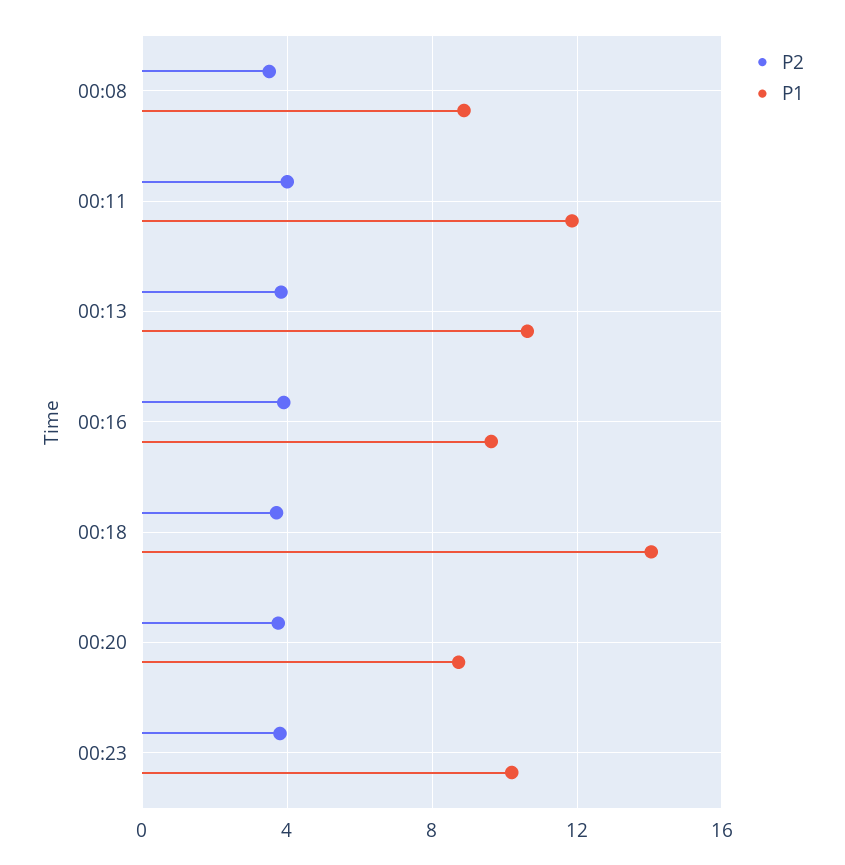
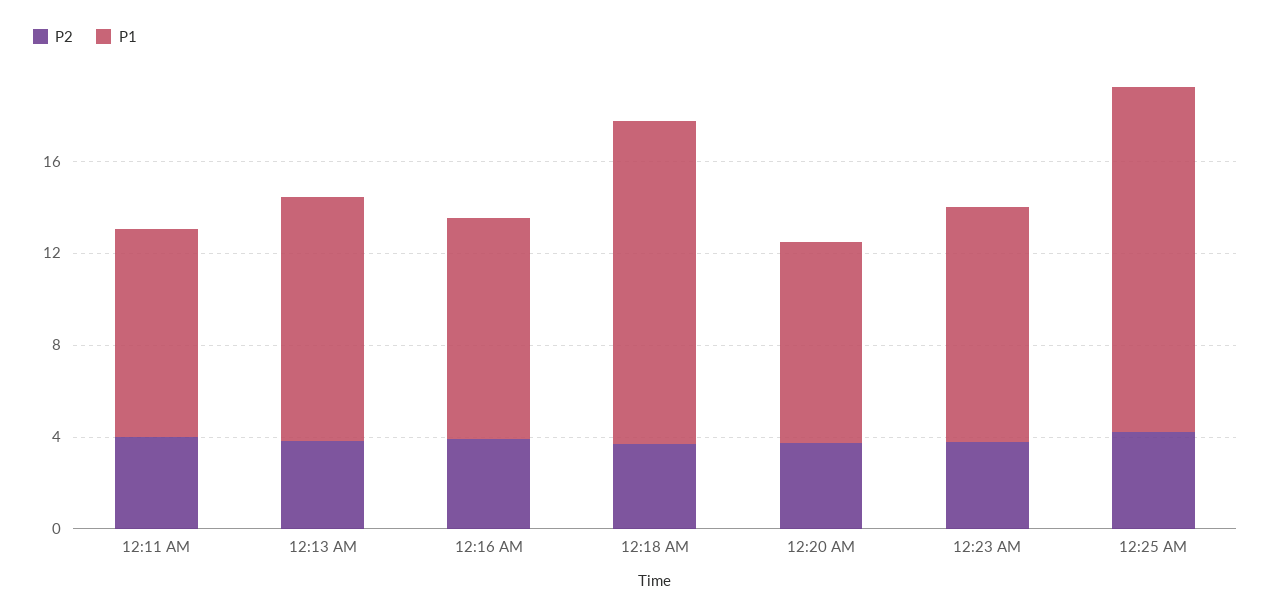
P2, 00:08: 3.5 -> none
P1, 00:08: 9 -> none
P1, 00:11: 12 -> 9
P2, 12:25 AM: none -> 4
P1, 12:25 AM: none -> 15

